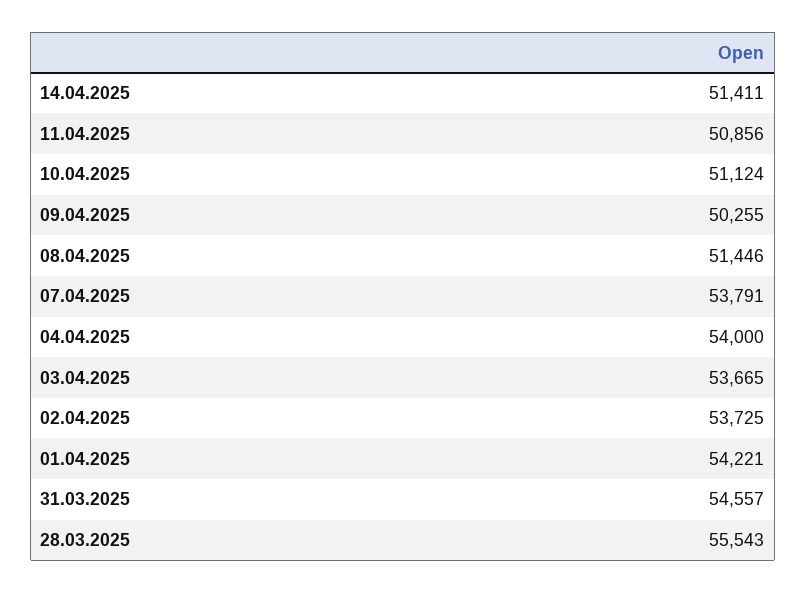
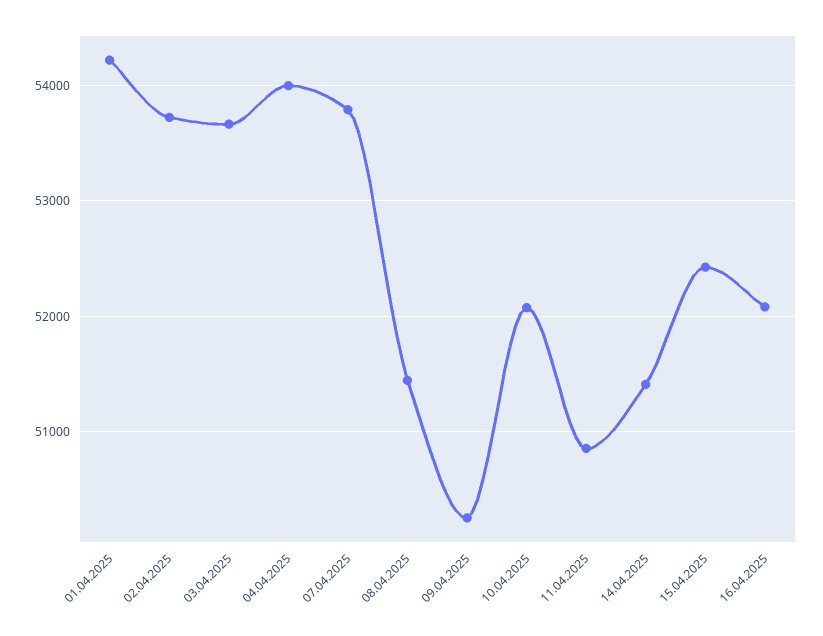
10.04.2025: 51124 -> 52100
31.03.2025: 54557 -> none
28.03.2025: 55543 -> none
15.04.2025: none -> 52400
16.04.2025: none -> 52100

